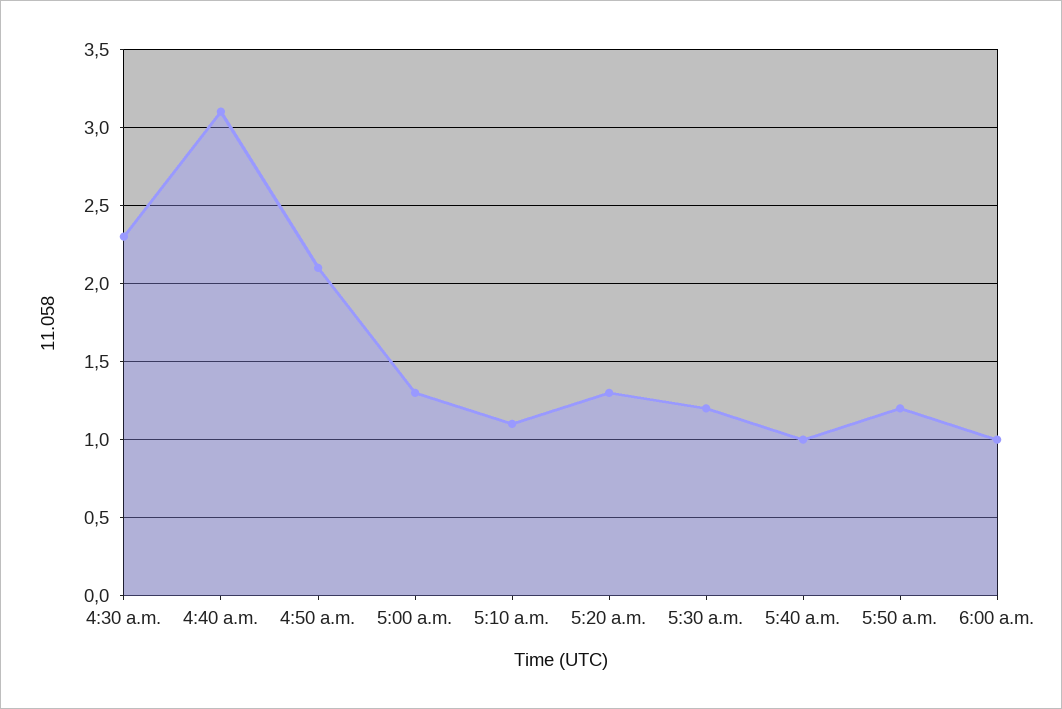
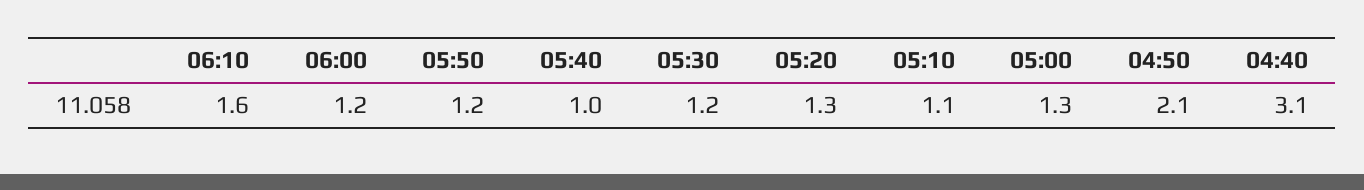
4:30 a.m.: 2.3 -> none
6:00 a.m.: 1 -> 1.2
06:10: none -> 1.6

